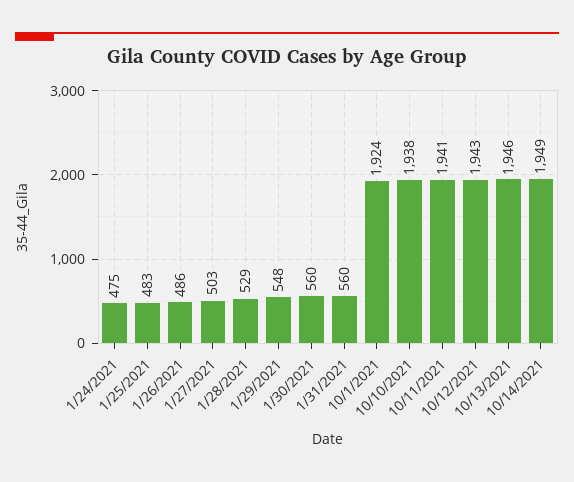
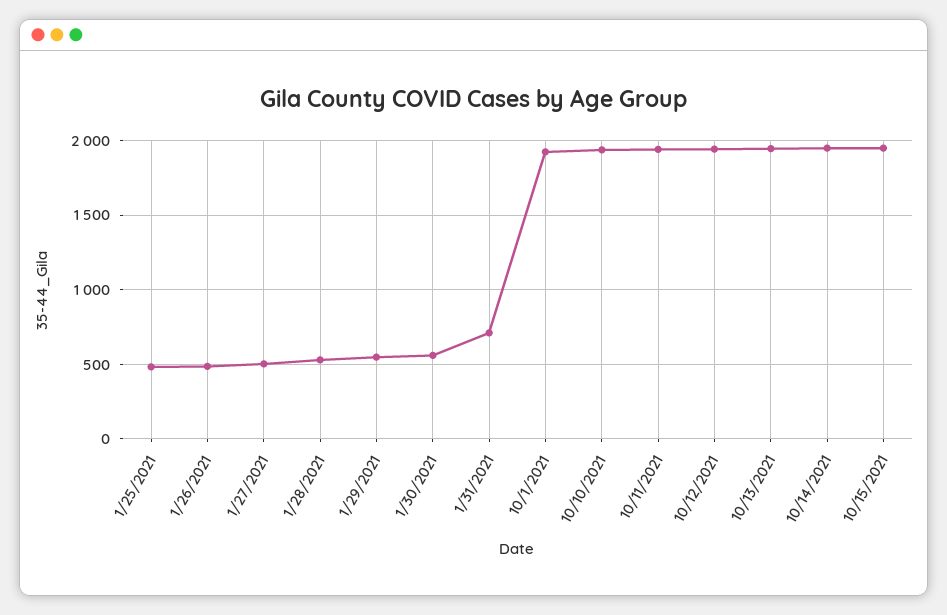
1/24/2021: 475 -> none
1/31/2021: 560 -> 700
10/15/2021: none -> 1950

